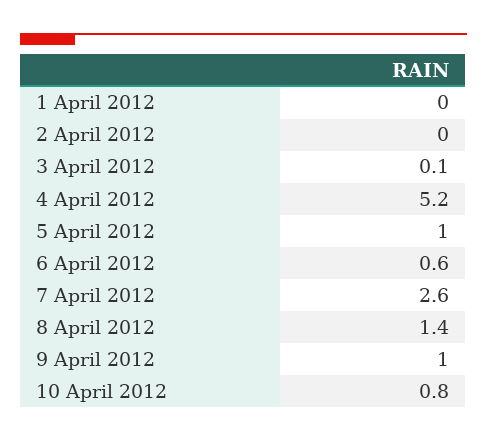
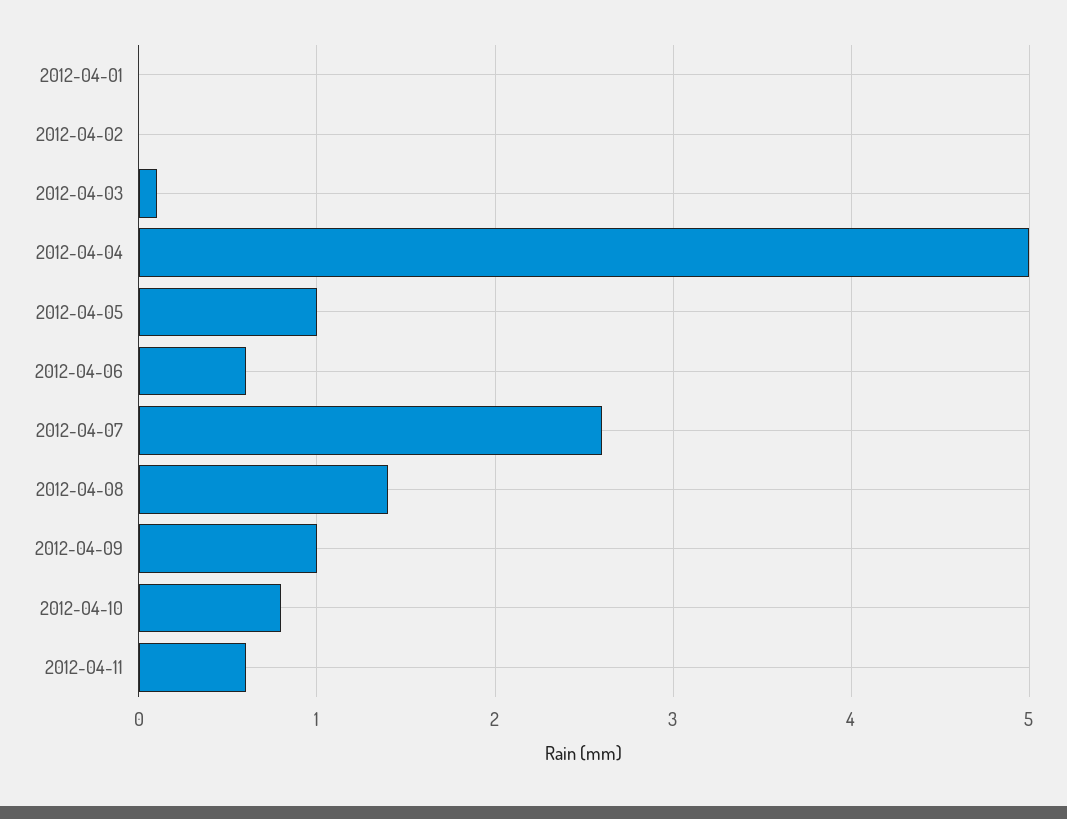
4 April 2012: 5.2 -> 5
2012-04-11: none -> 0.6

